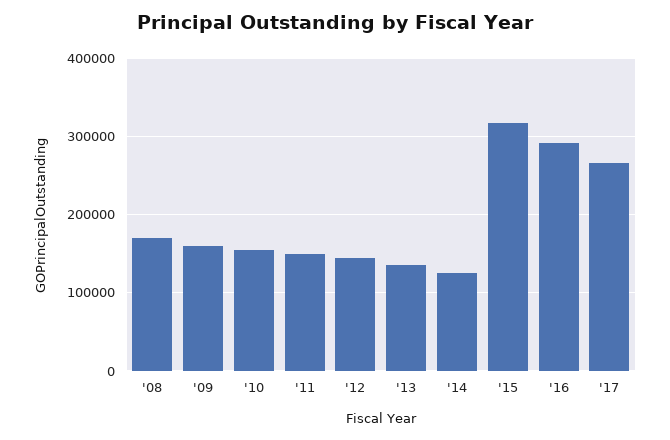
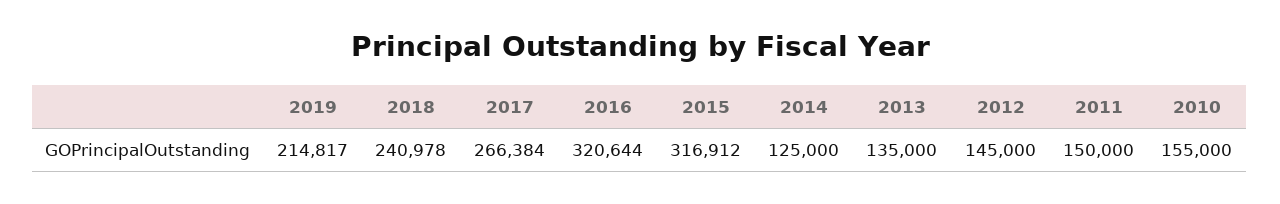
'08: 170000 -> none
'09: 160000 -> none
'16: 290000 -> 320644
2019: none -> 214817
2018: none -> 240978

